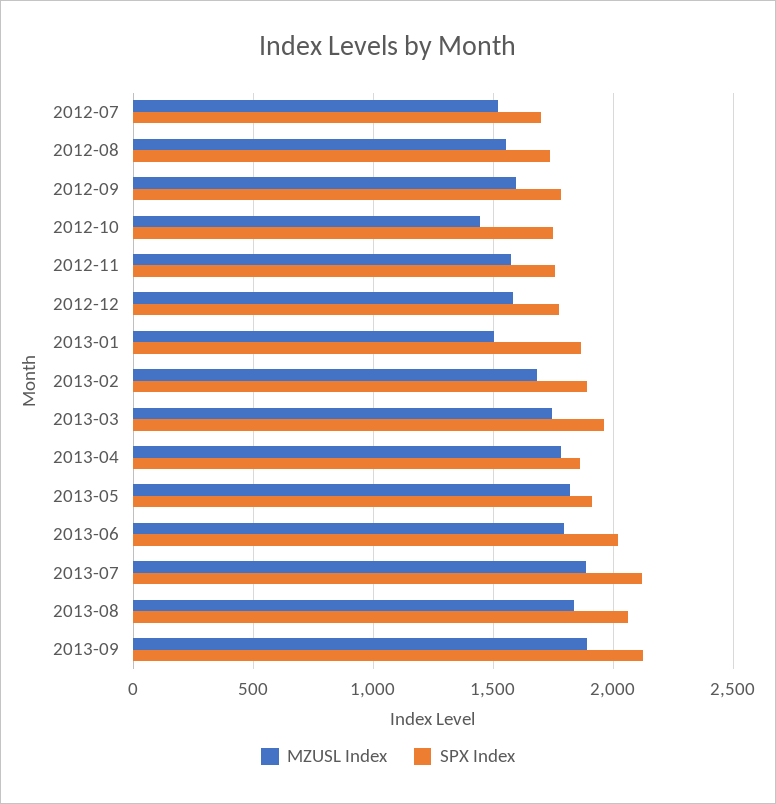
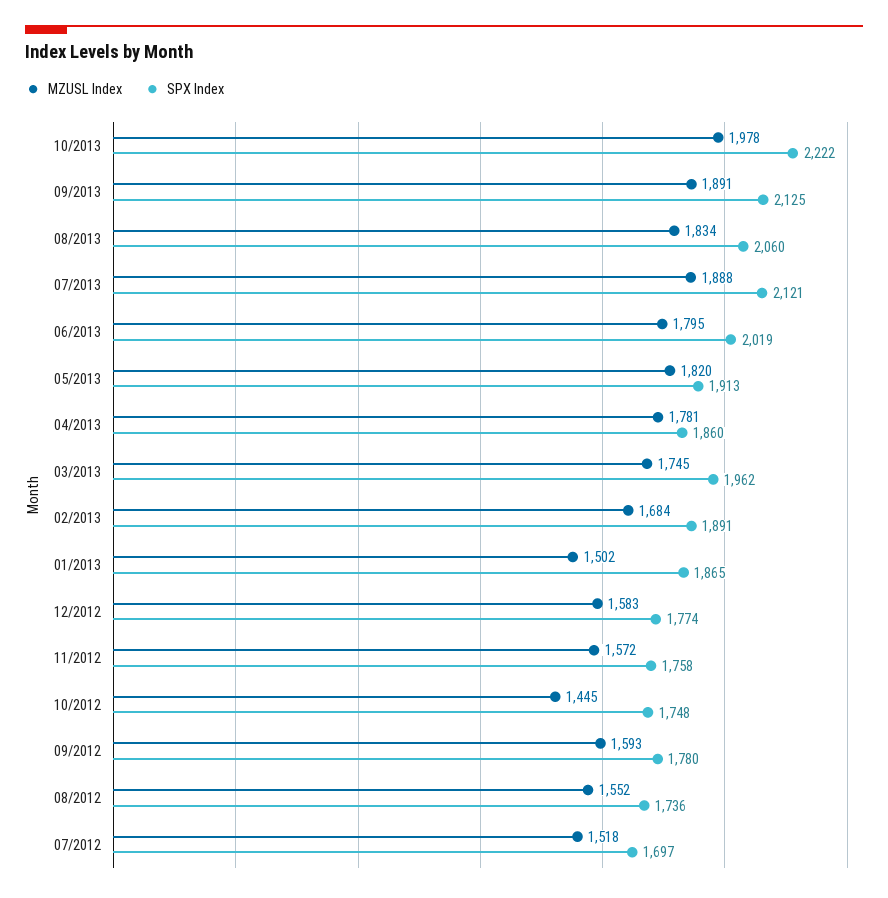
MZUSL Index, 10/2013: none -> 1978
SPX Index, 10/2013: none -> 2222

